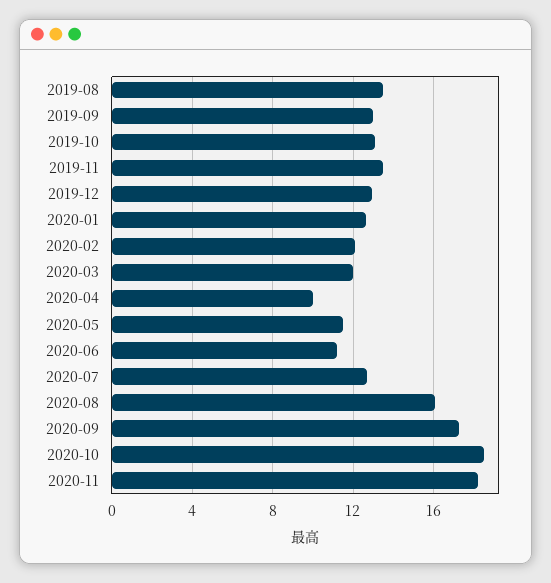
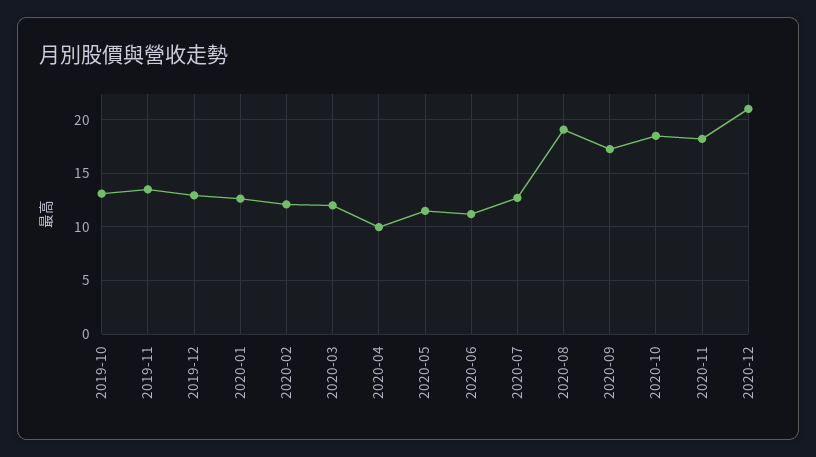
2019-08: 13.5 -> none
2019-09: 13 -> none
2020-08: 16 -> 19
2020-12: none -> 21

